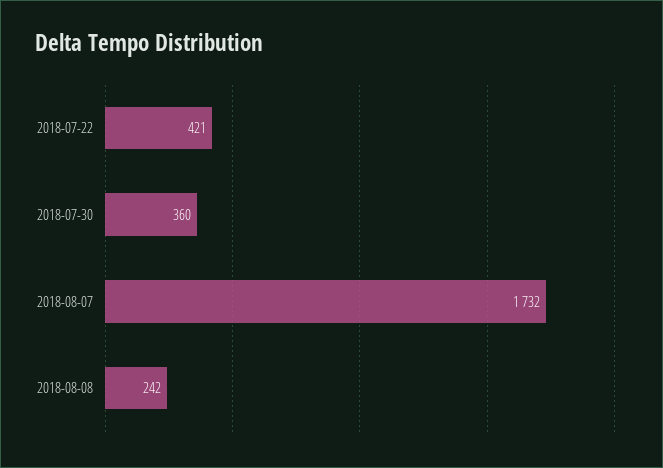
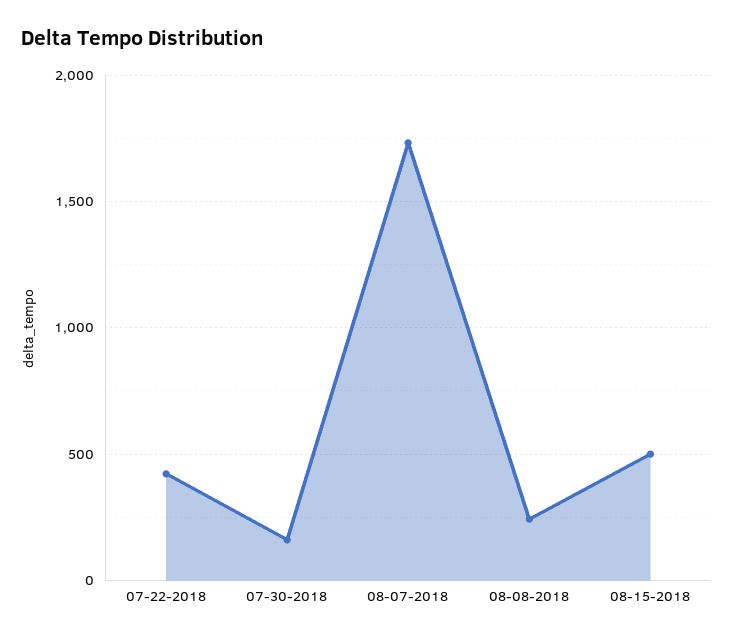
2018-07-30: 360 -> 150
08-15-2018: none -> 500

